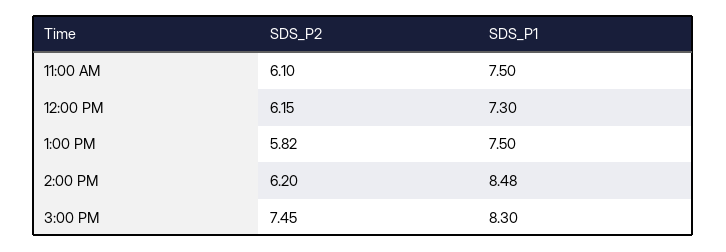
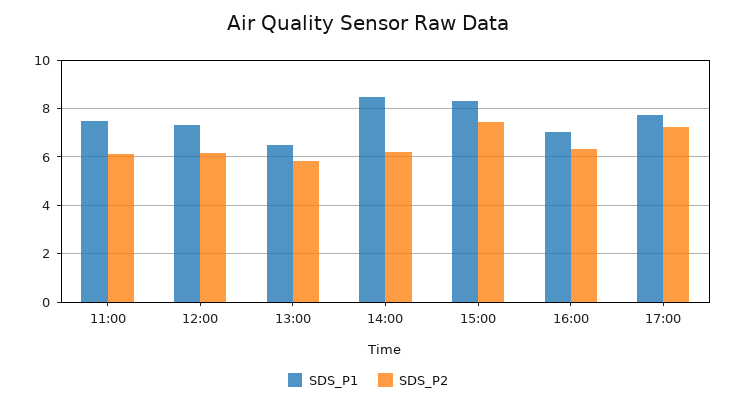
SDS_P1, 1:00 PM: 7.5 -> 6.5
SDS_P1, 16:00: none -> 7
SDS_P2, 16:00: none -> 6.25
SDS_P1, 17:00: none -> 7.75
SDS_P2, 17:00: none -> 7.25

